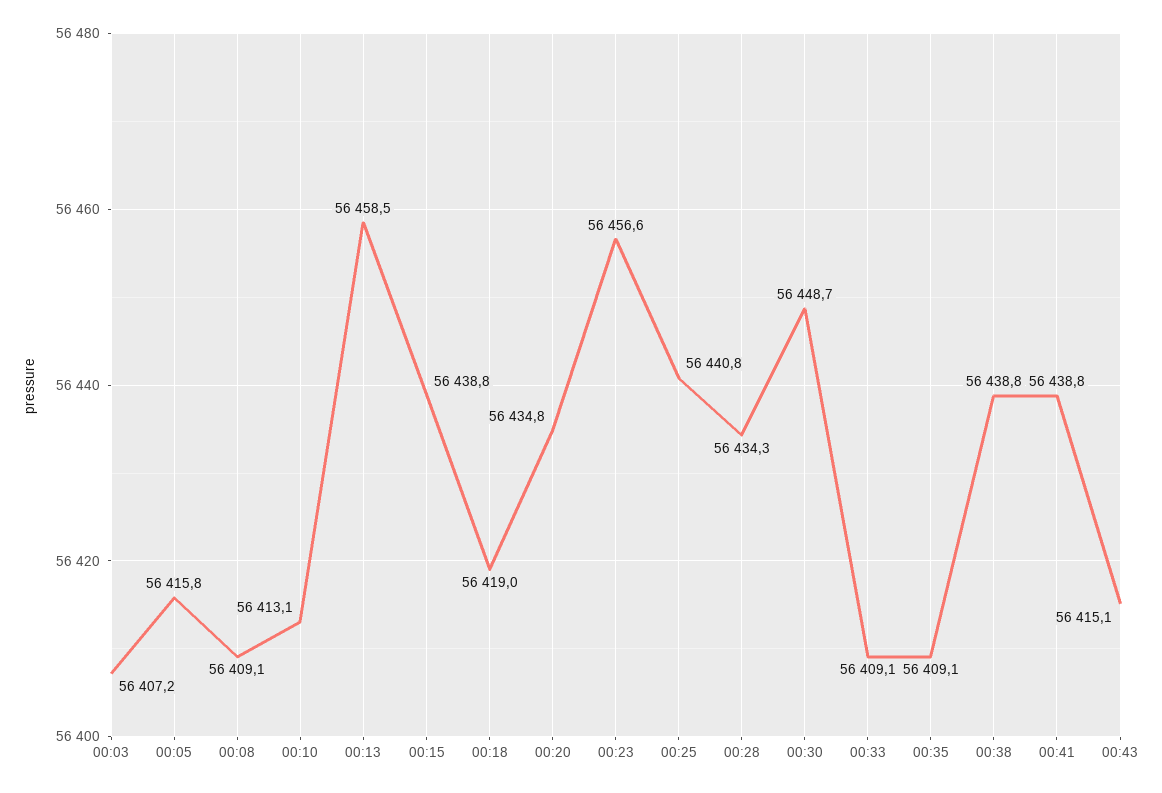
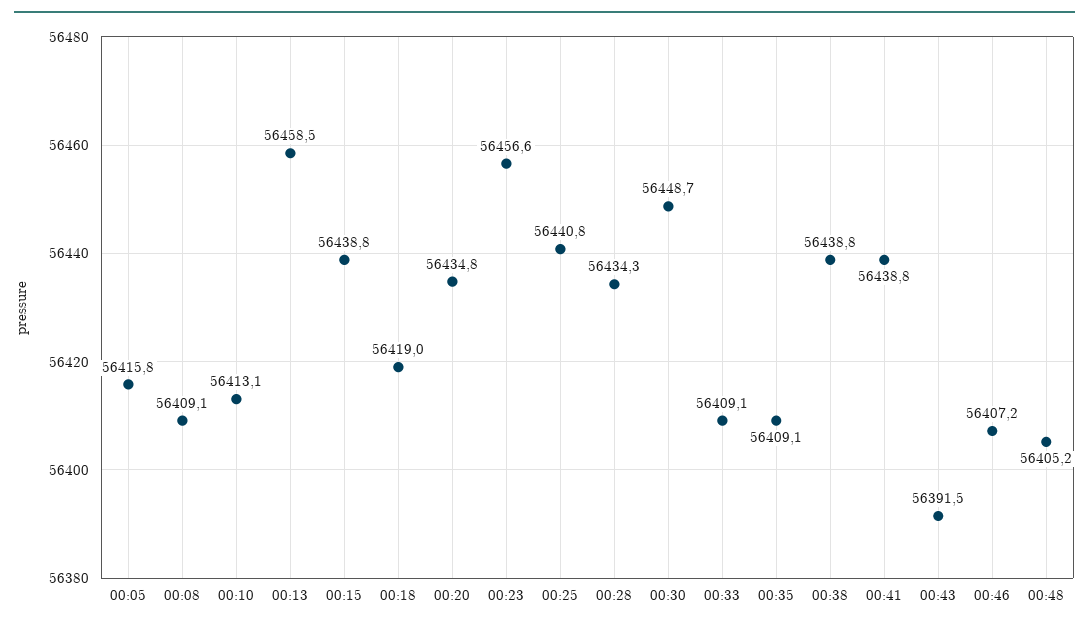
00:03: 56407.2 -> none
00:43: 56415.1 -> 56391.5
00:46: none -> 56407.2
00:48: none -> 56405.2

